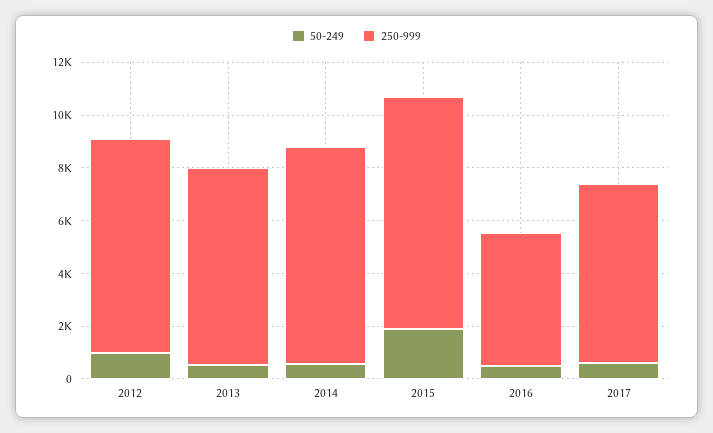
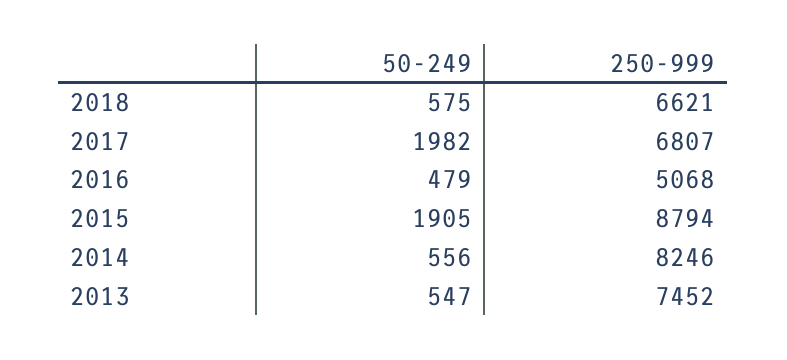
50-249, 2012: 1000 -> none
250-999, 2012: 8000 -> none
50-249, 2017: 500 -> 1982
50-249, 2018: none -> 575
250-999, 2018: none -> 6621

